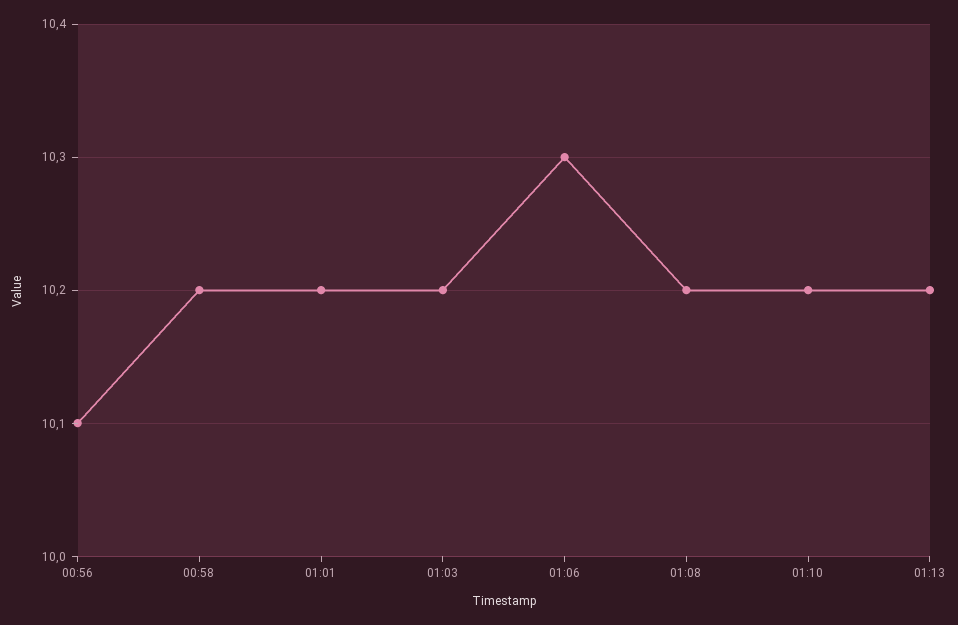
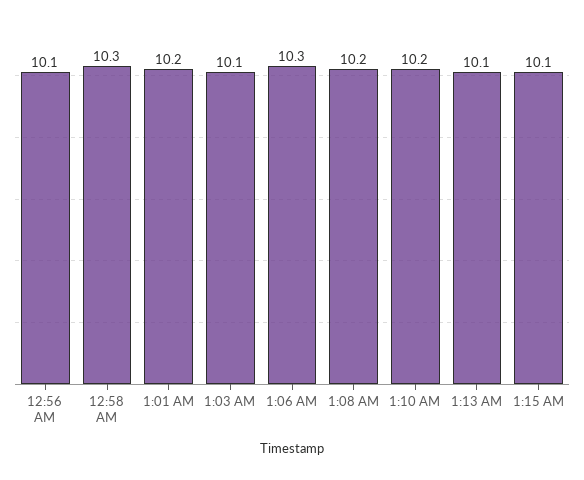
00:58: 10.2 -> 10.3
01:03: 10.2 -> 10.1
01:13: 10.2 -> 10.1
1:15 AM: none -> 10.1

